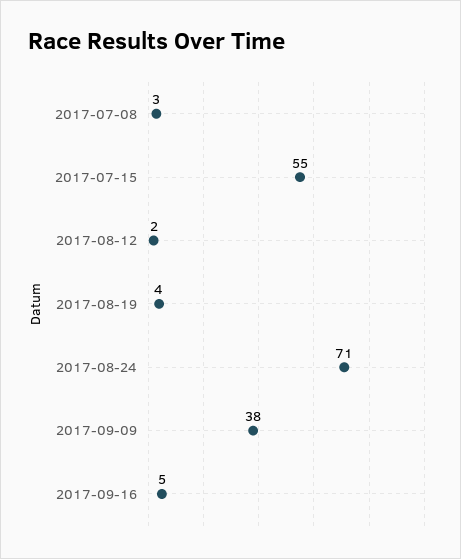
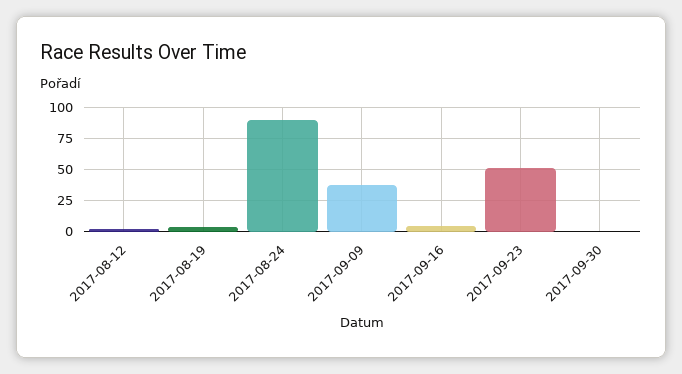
2017-07-08: 3 -> none
2017-07-15: 55 -> none
2017-08-24: 71 -> 90
2017-09-23: none -> 50
2017-09-30: none -> 0

